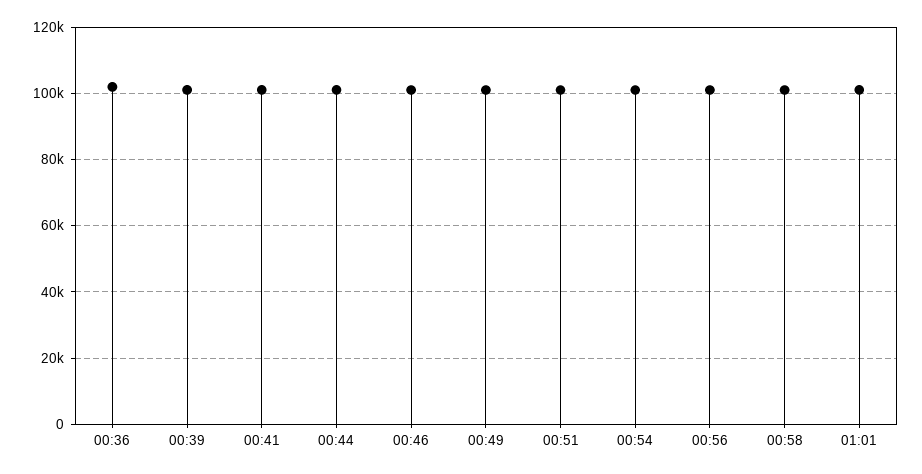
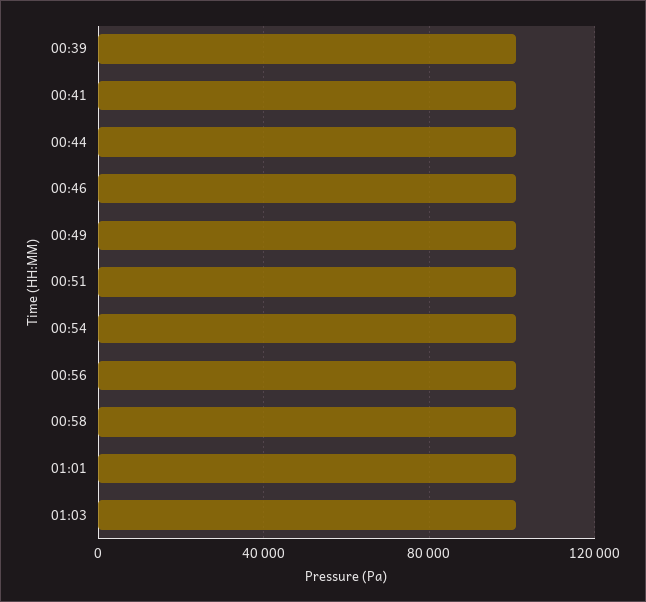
00:36: 102000 -> none
01:03: none -> 100000

